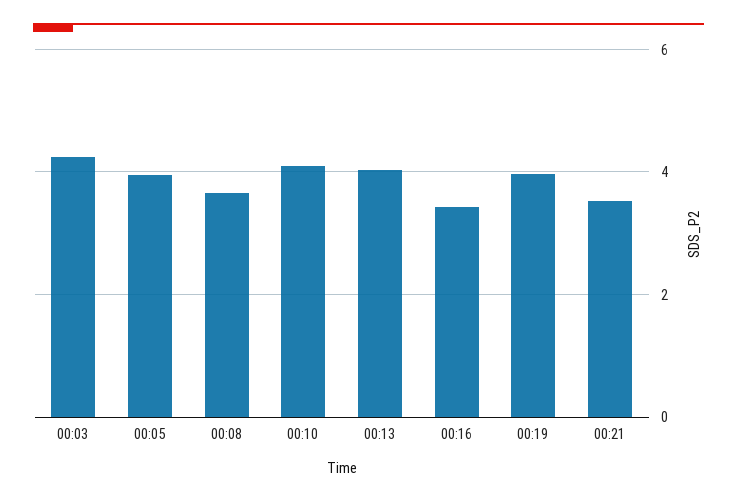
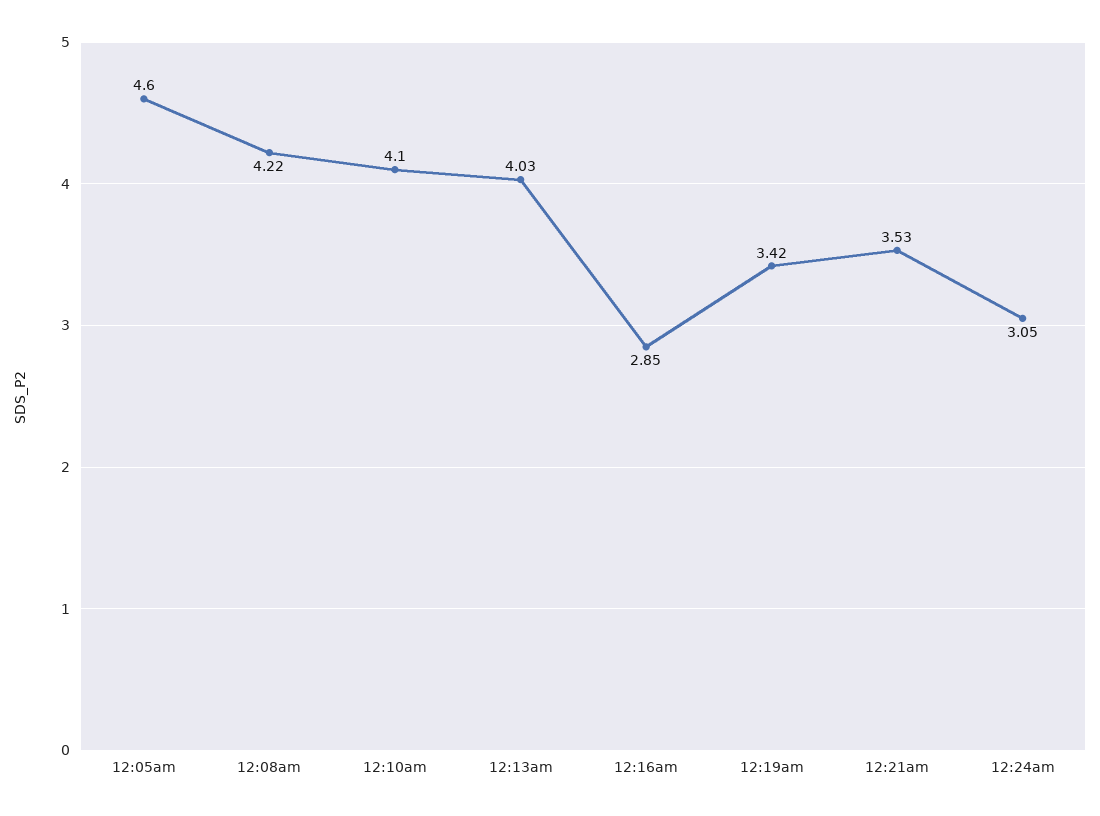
00:03: 4.2 -> none
00:05: 4 -> 4.6
00:08: 3.6 -> 4.22
00:16: 3.4 -> 2.85
00:19: 4 -> 3.42
12:24am: none -> 3.05

